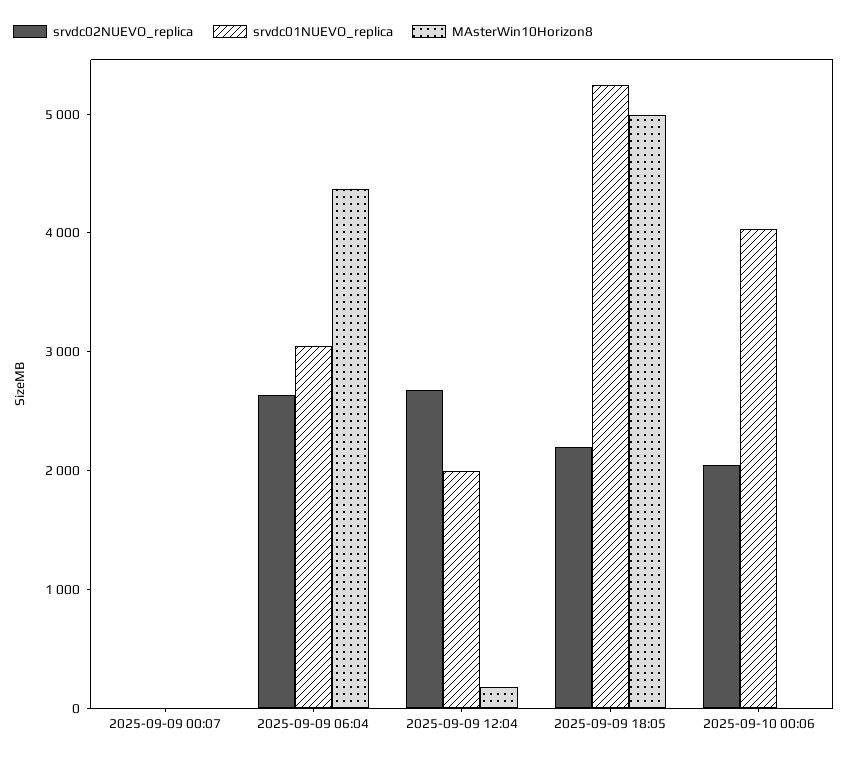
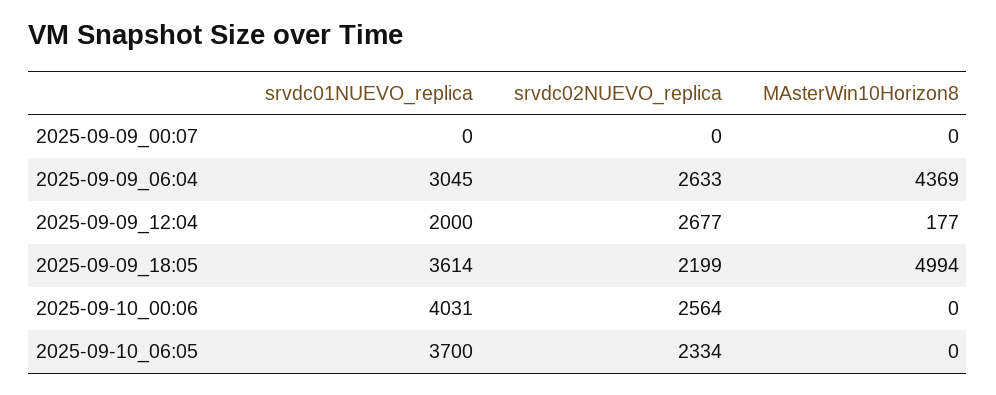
srvdc01NUEVO_replica, 2025-09-09 18:05: 5200 -> 3614
srvdc02NUEVO_replica, 2025-09-10 00:06: 2000 -> 2564
srvdc01NUEVO_replica, 2025-09-10_06:05: none -> 3700
srvdc02NUEVO_replica, 2025-09-10_06:05: none -> 2334
MAsterWin10Horizon8, 2025-09-10_06:05: none -> 0

